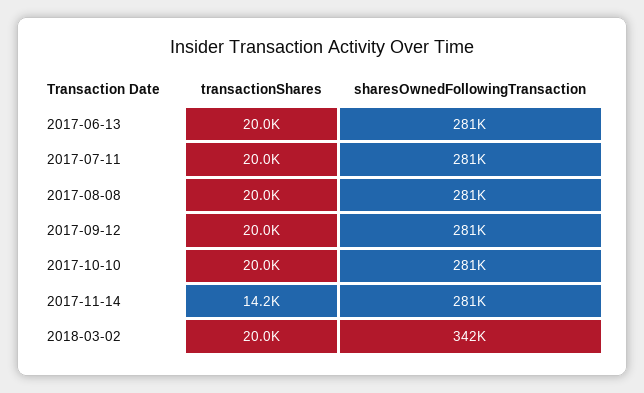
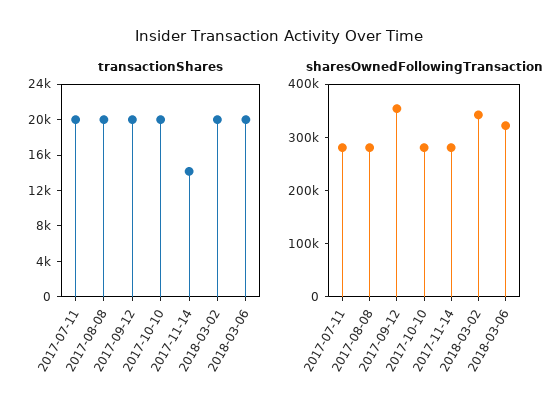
transactionShares, 2017-06-13: 20000 -> none
sharesOwnedFollowingTransaction, 2017-06-13: 281000 -> none
sharesOwnedFollowingTransaction, 2017-09-12: 281000 -> 360000
transactionShares, 2018-03-06: none -> 20000
sharesOwnedFollowingTransaction, 2018-03-06: none -> 320000

